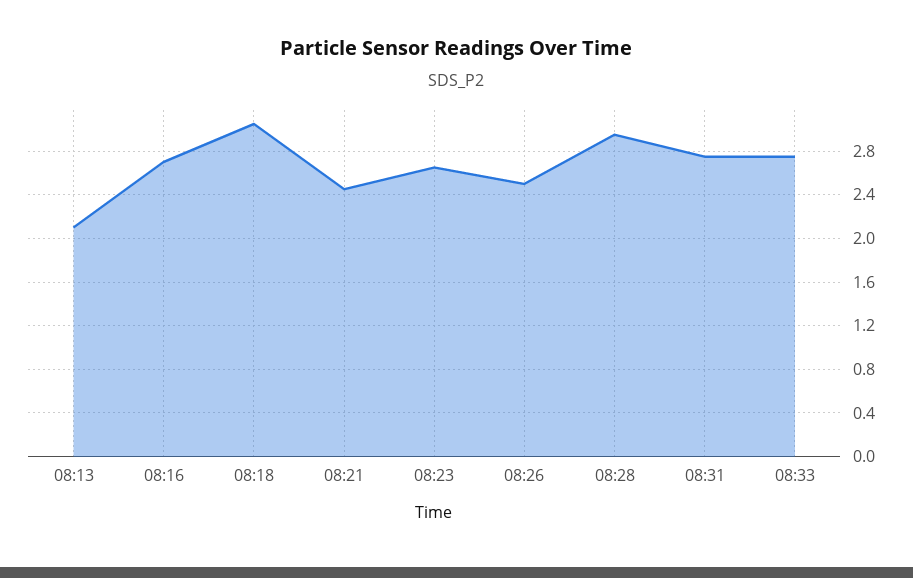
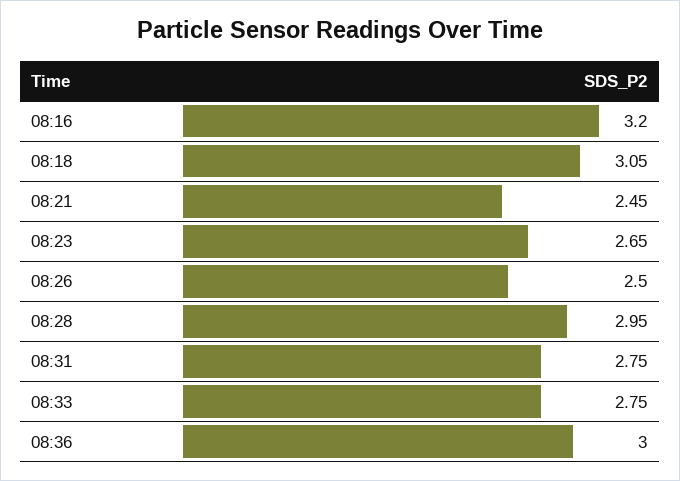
08:13: 2.1 -> none
08:16: 2.7 -> 3.2
08:36: none -> 3

